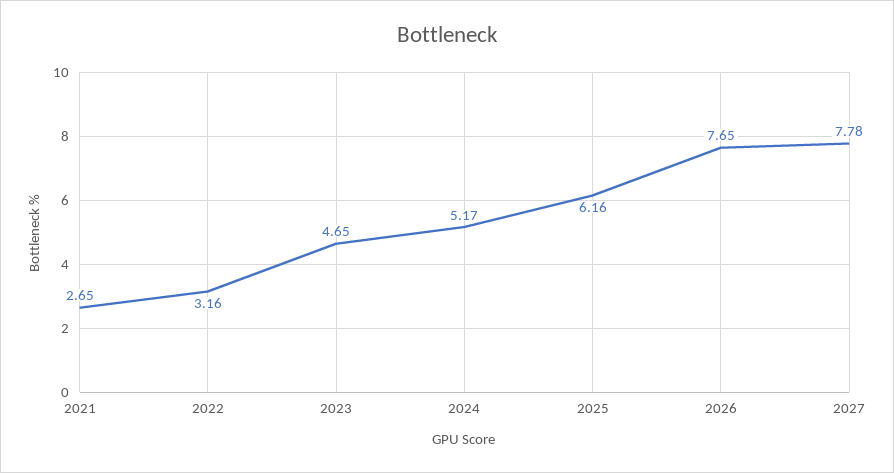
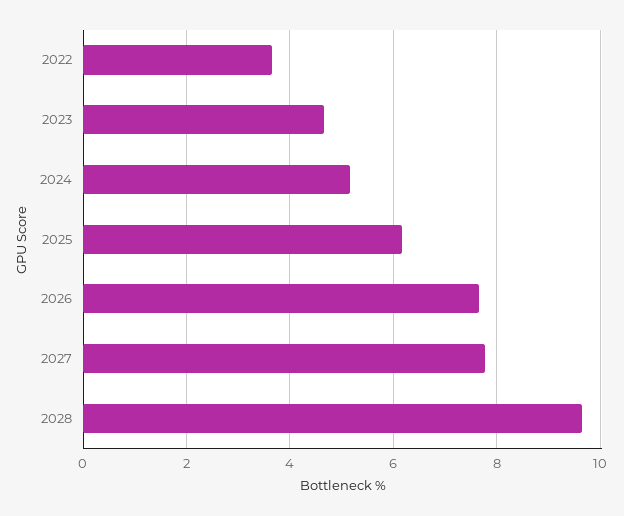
2021: 2.65 -> none
2022: 3.16 -> 3.6
2028: none -> 9.6

